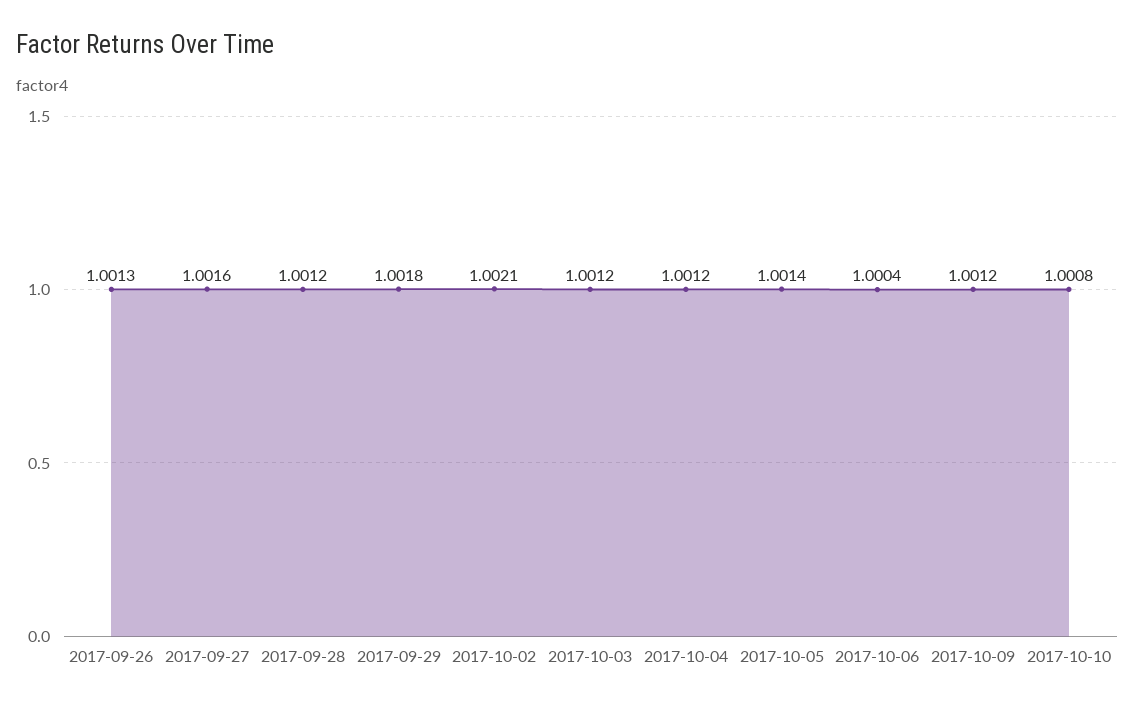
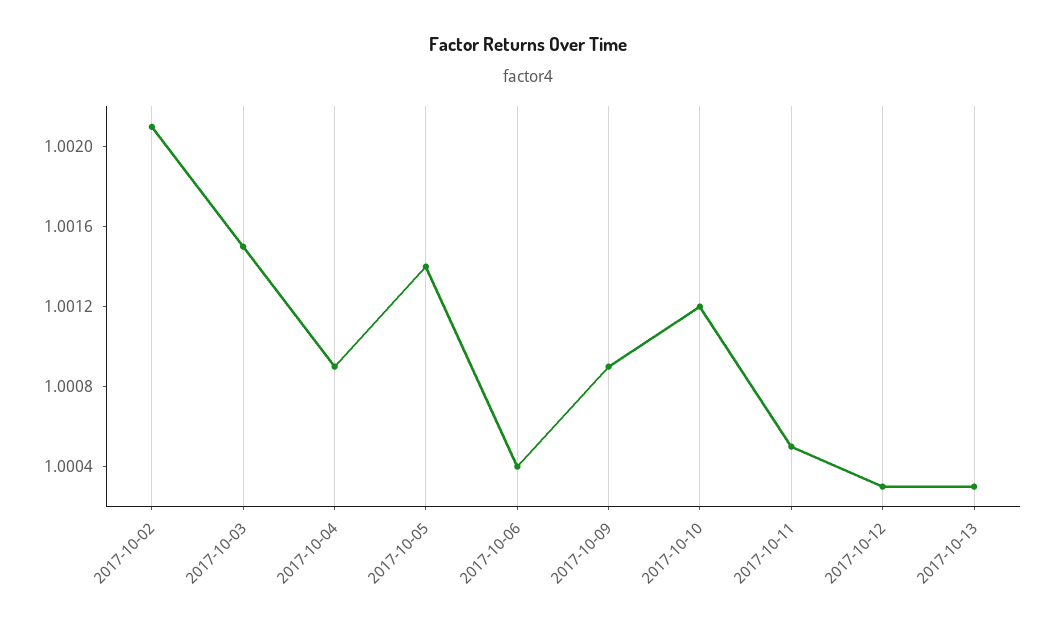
2017-09-26: 1.0013 -> none
2017-09-27: 1.0016 -> none
2017-09-28: 1.0012 -> none
2017-09-29: 1.0018 -> none
2017-10-03: 1.0012 -> 1.0015
2017-10-04: 1.0012 -> 1.0009
2017-10-09: 1.0012 -> 1.0009
2017-10-10: 1.0008 -> 1.0012
2017-10-11: none -> 1.0005
2017-10-12: none -> 1.0003
2017-10-13: none -> 1.0003

